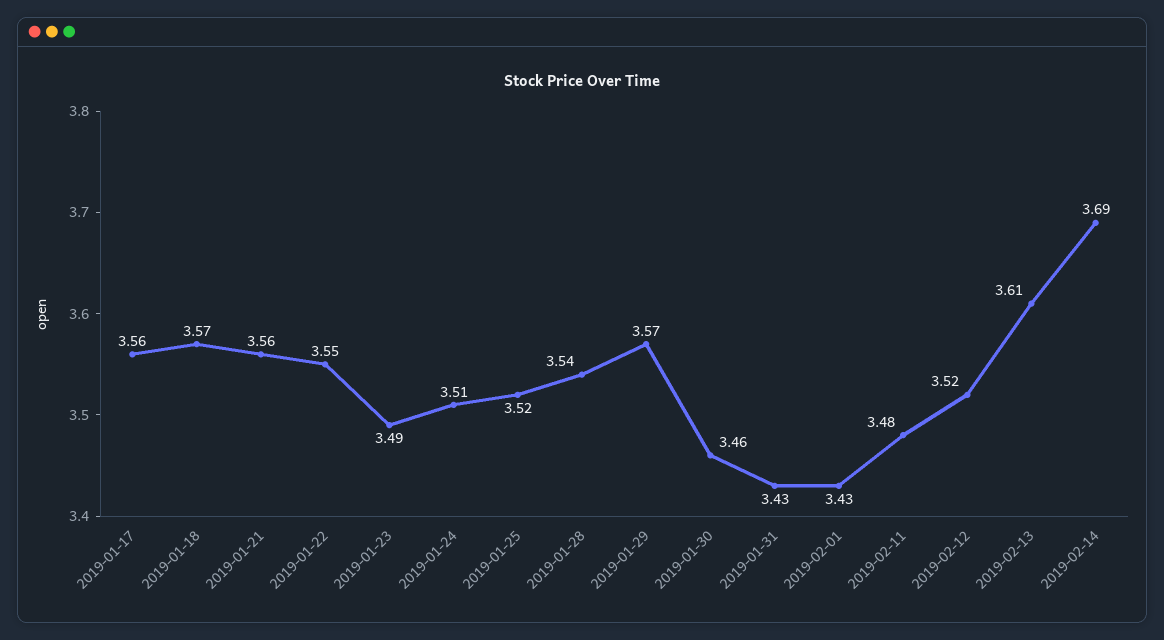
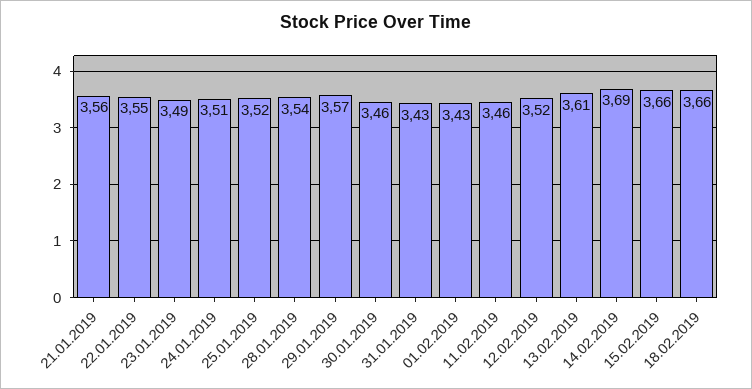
2019-01-17: 3.56 -> none
2019-01-18: 3.57 -> none
2019-02-11: 3.48 -> 3.46
15.02.2019: none -> 3.66
18.02.2019: none -> 3.66

